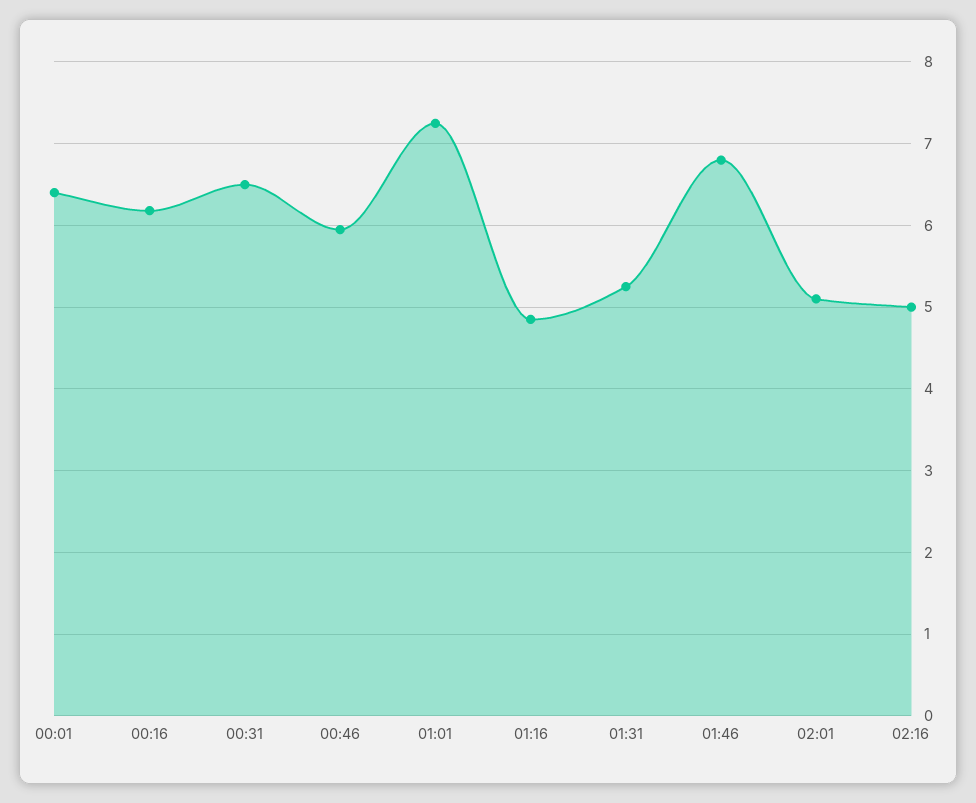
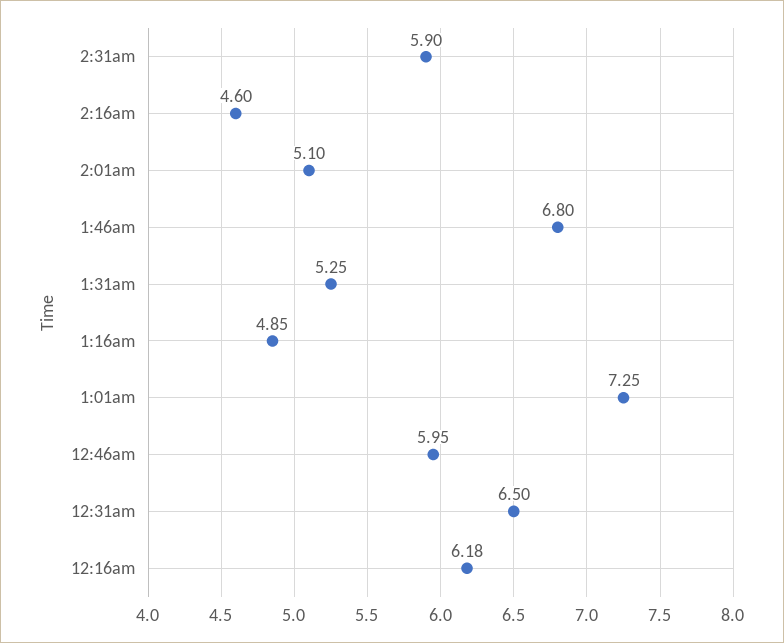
00:01: 6.4 -> none
02:16: 5 -> 4.6
2:31am: none -> 5.9

